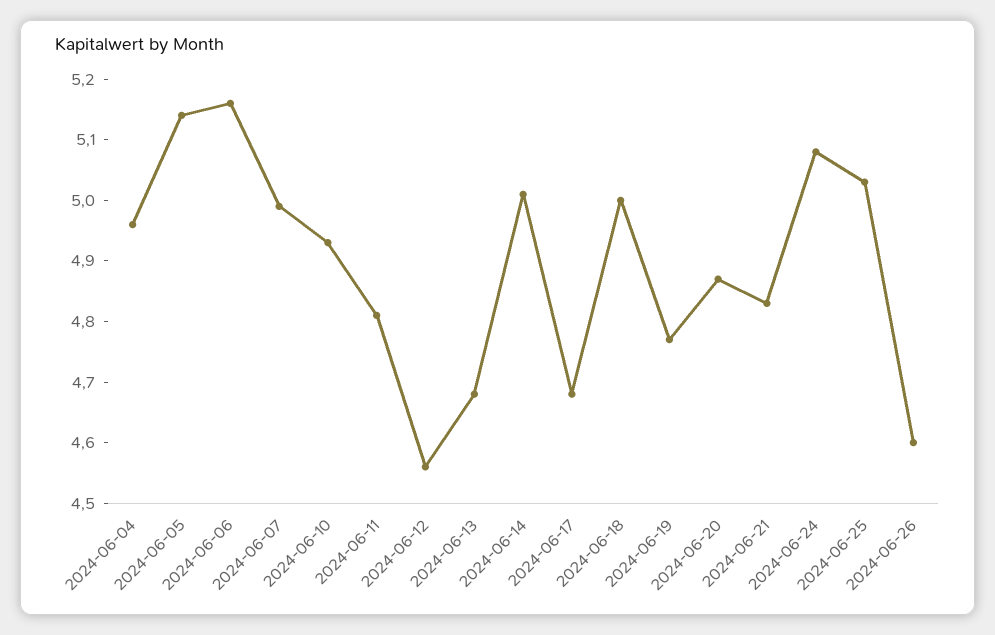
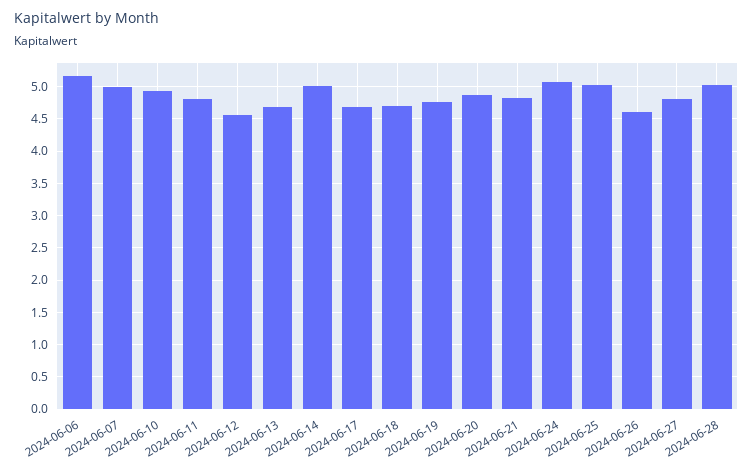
2024-06-04: 4.95 -> none
2024-06-05: 5.15 -> none
2024-06-18: 5 -> 4.7
2024-06-27: none -> 4.8
2024-06-28: none -> 5

